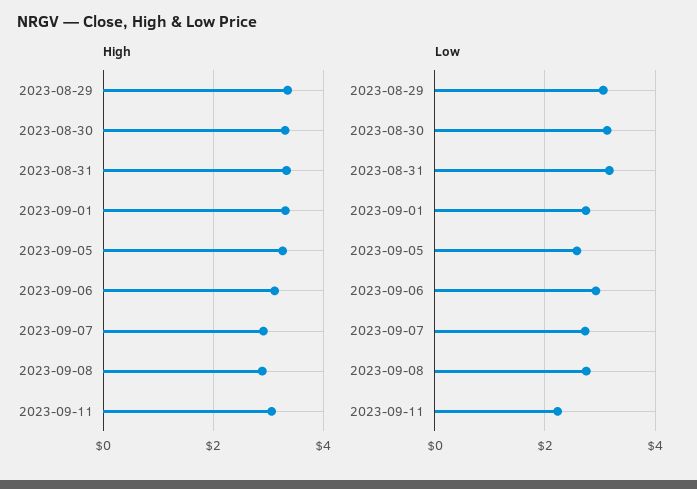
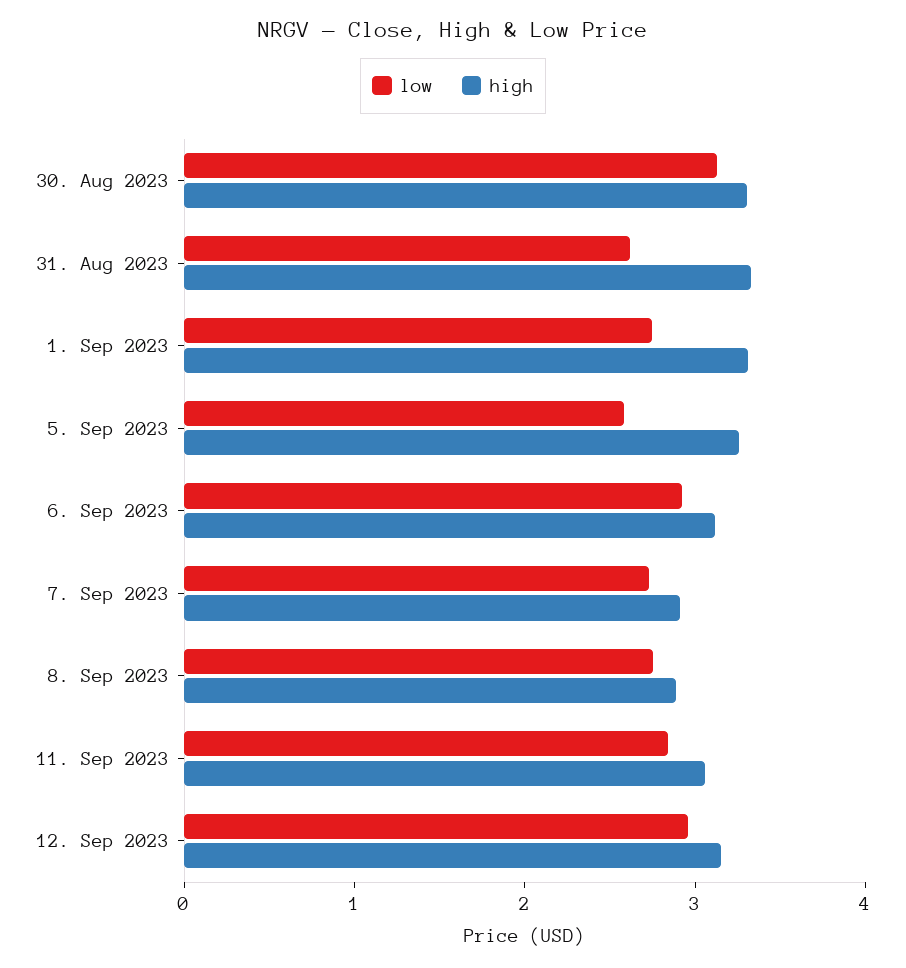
High, 2023-08-29: 3.4 -> none
Low, 2023-08-29: 3 -> none
Low, 2023-08-31: 3.2 -> 2.6
Low, 2023-09-11: 2.2 -> 2.8
Low, 12. Sep 2023: none -> 3
High, 12. Sep 2023: none -> 3.2

